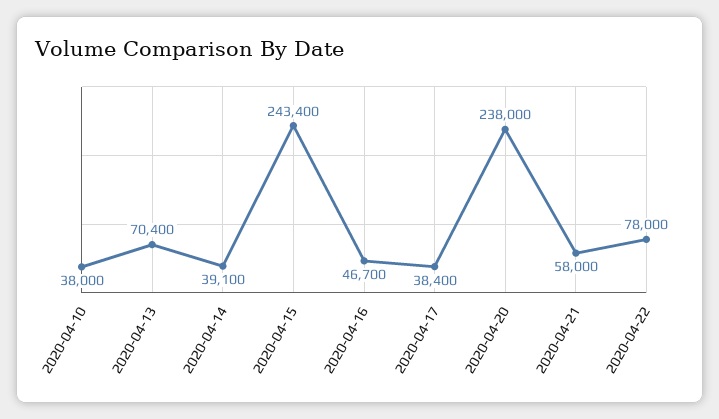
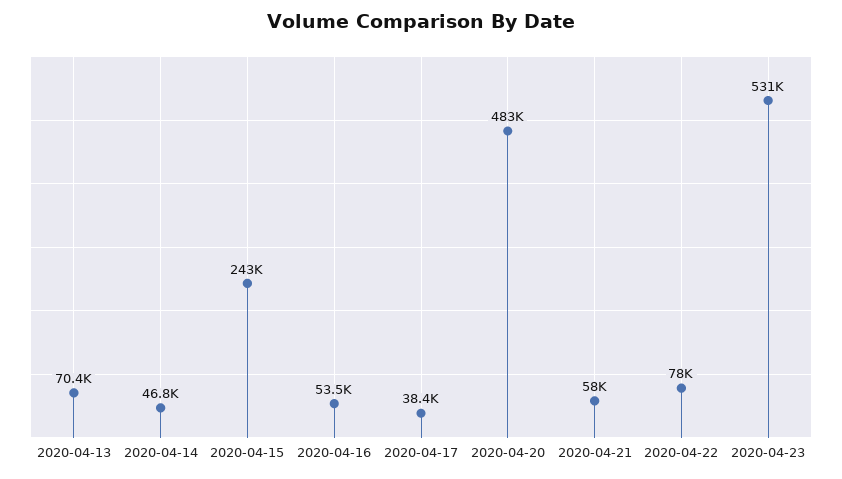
2020-04-10: 38000 -> none
2020-04-14: 39100 -> 46800
2020-04-16: 46700 -> 53500
2020-04-20: 238000 -> 483000
2020-04-23: none -> 531000

